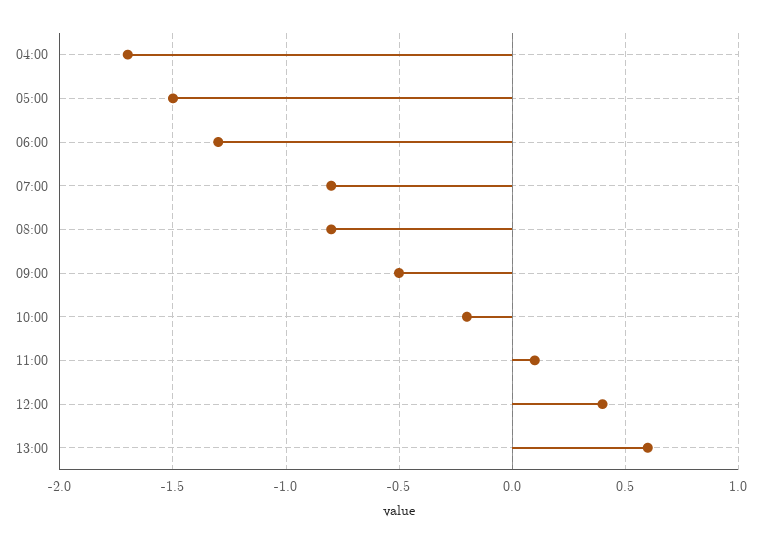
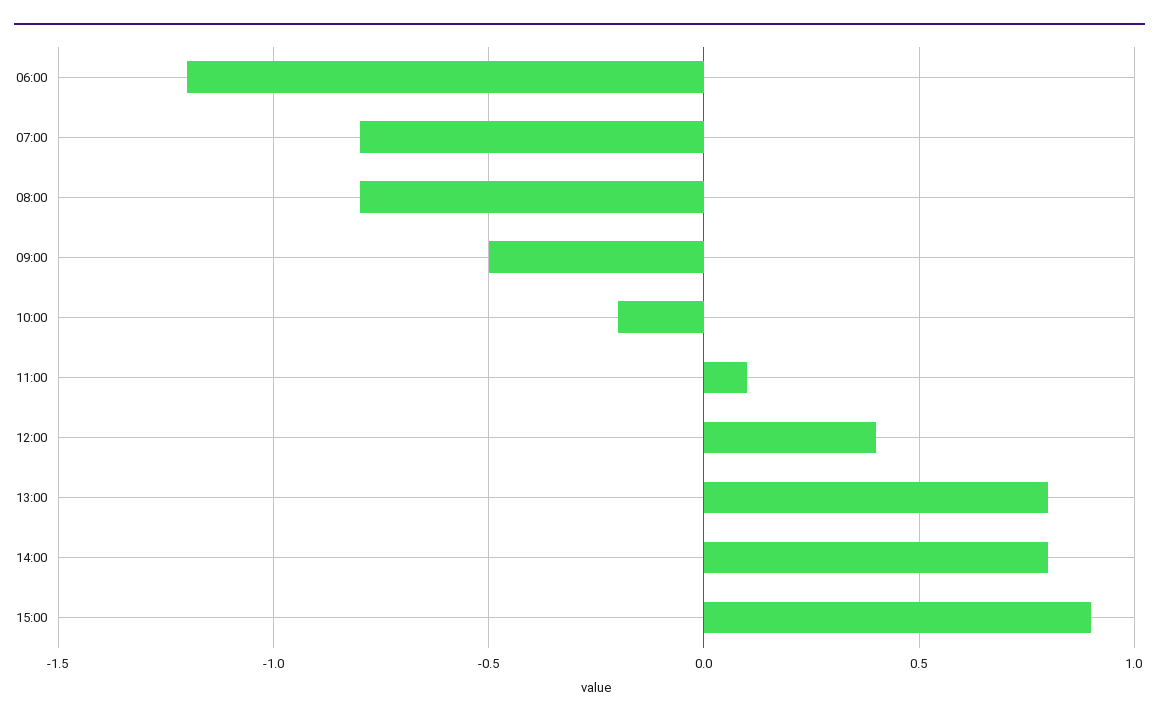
04:00: -1.7 -> none
05:00: -1.5 -> none
06:00: -1.3 -> -1.2
13:00: 0.6 -> 0.8
14:00: none -> 0.8
15:00: none -> 0.9

